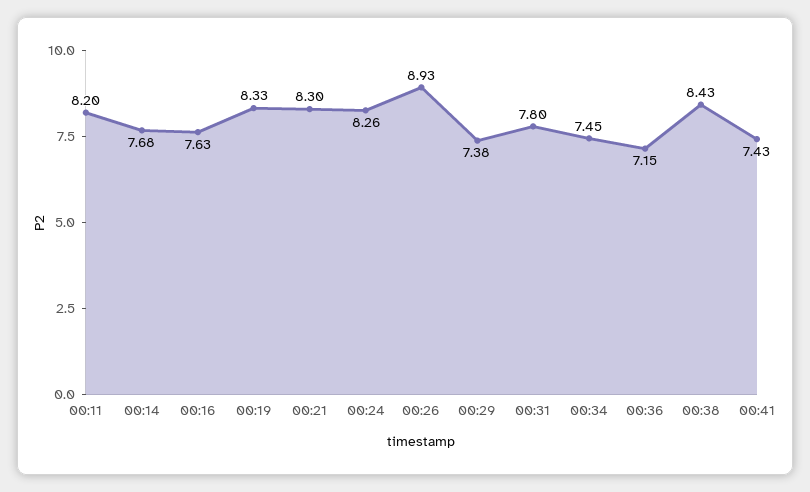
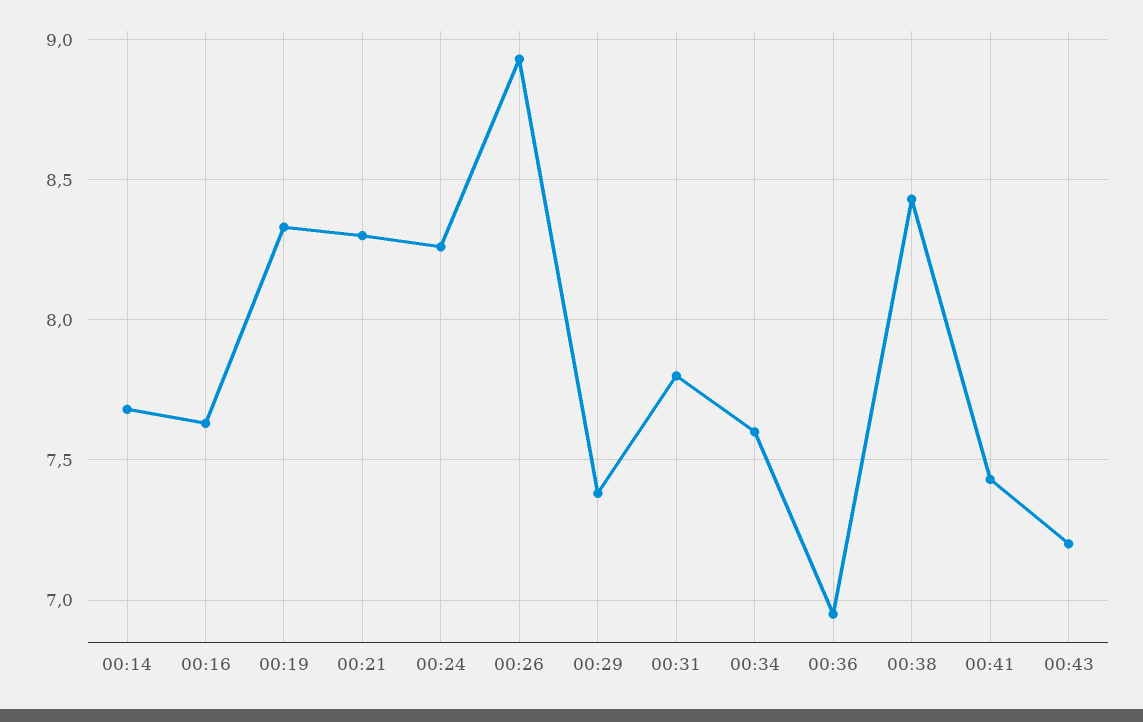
00:11: 8.2 -> none
00:34: 7.45 -> 7.6
00:36: 7.15 -> 6.95
00:43: none -> 7.2

